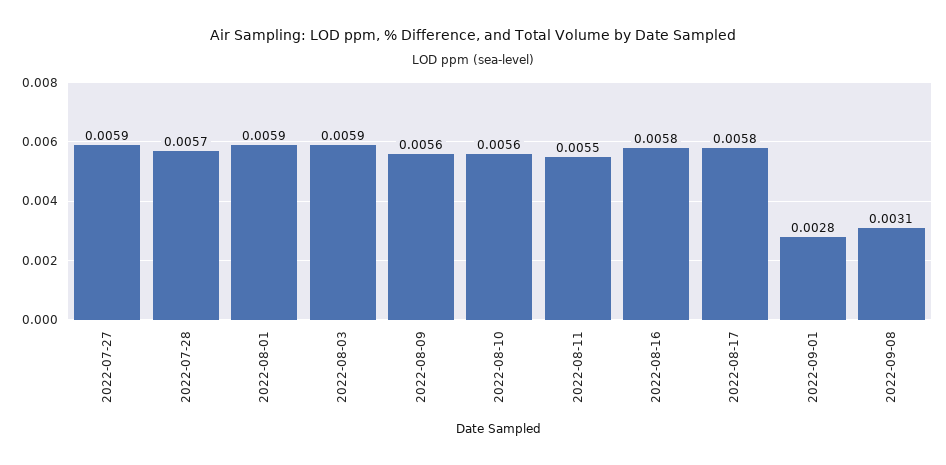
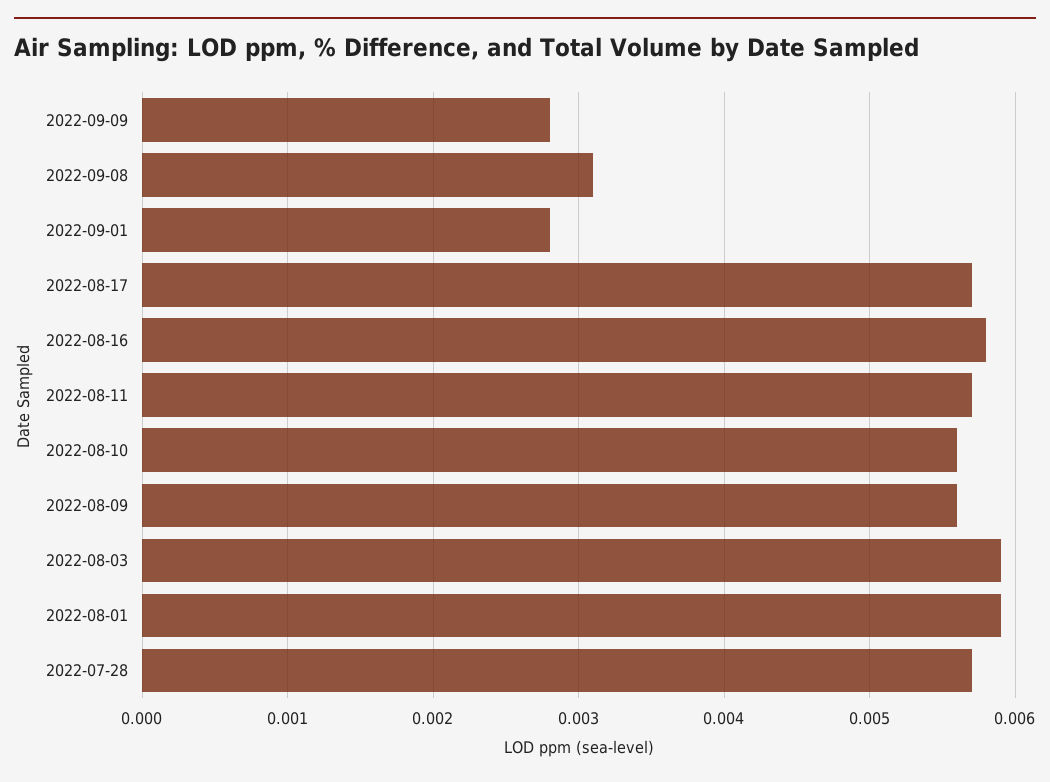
2022-07-27: 0.0059 -> none
2022-08-11: 0.0055 -> 0.0057
2022-08-17: 0.0058 -> 0.0057
2022-09-09: none -> 0.0028

